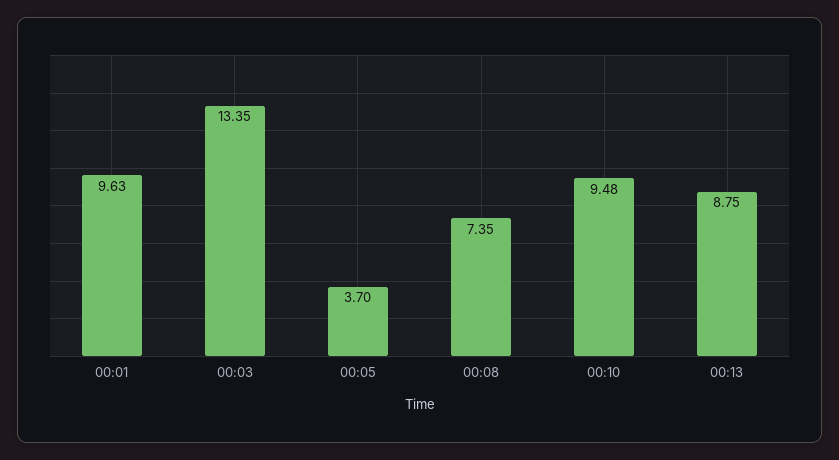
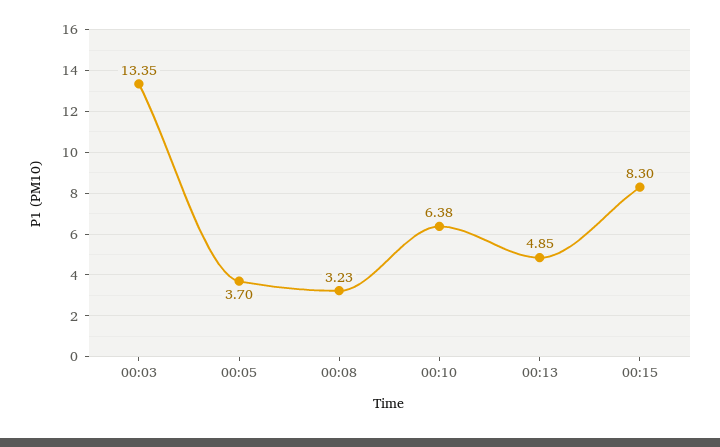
00:01: 9.63 -> none
00:08: 7.35 -> 3.23
00:10: 9.48 -> 6.38
00:13: 8.75 -> 4.85
00:15: none -> 8.3

